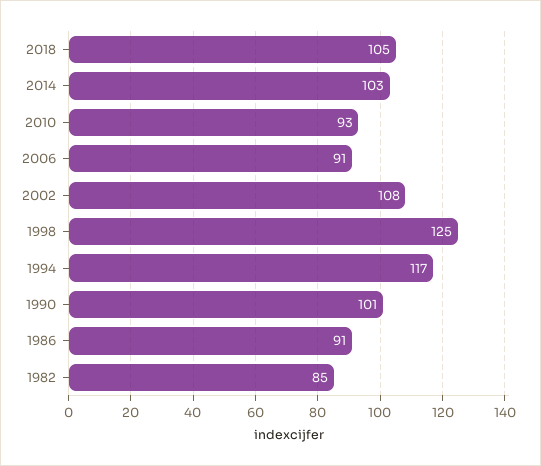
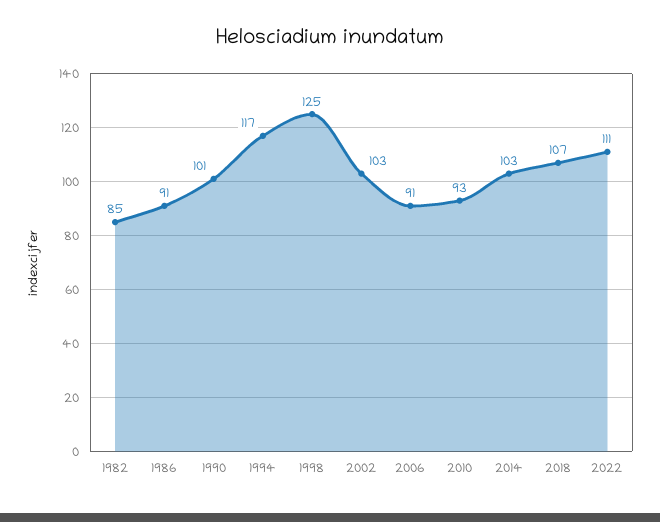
2018: 105 -> 107
2002: 108 -> 103
2022: none -> 111

